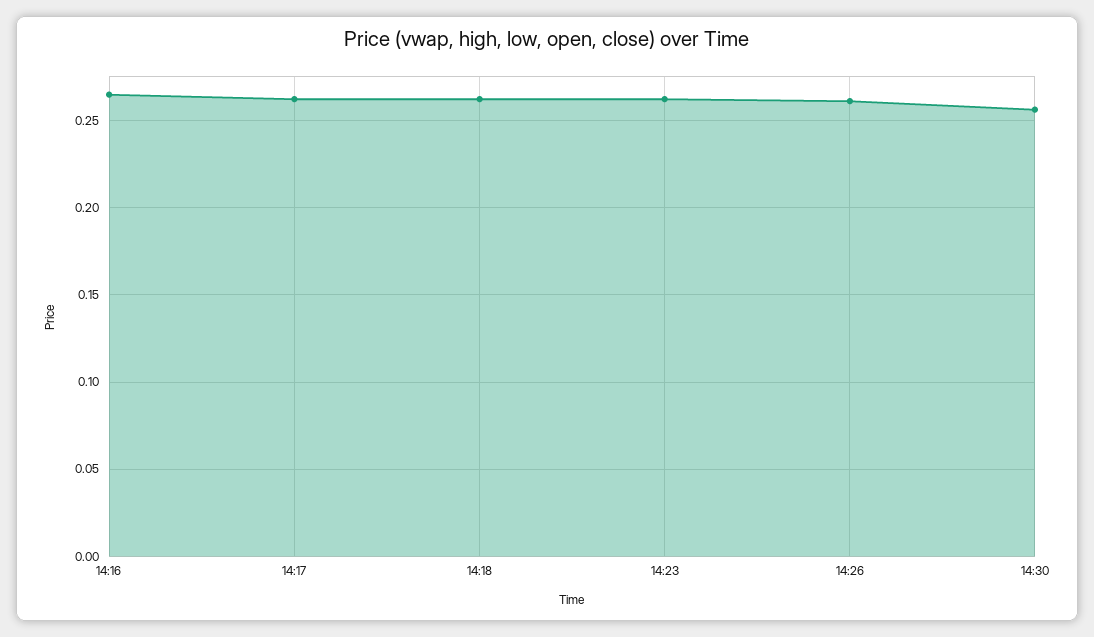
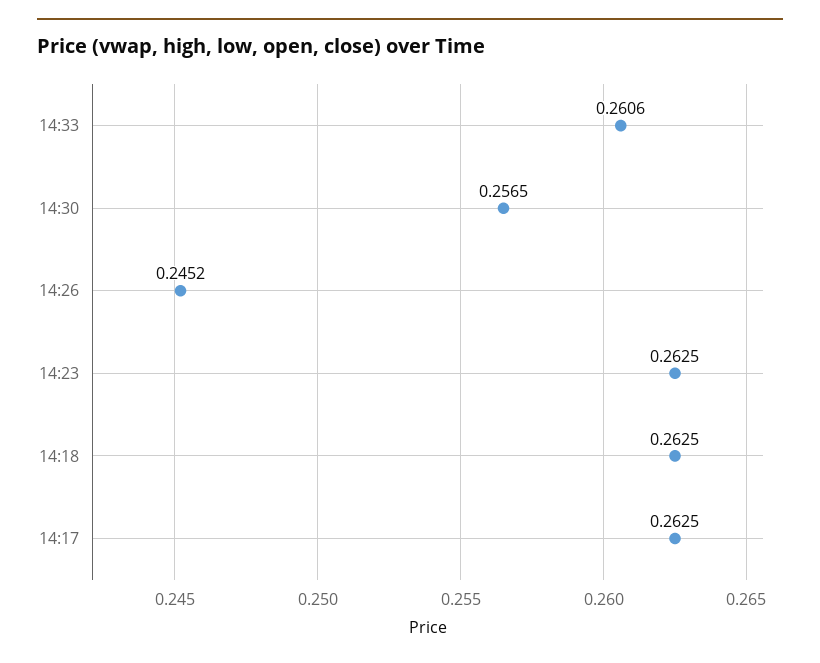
14:16: 0.265 -> none
14:26: 0.26 -> 0.2452
14:33: none -> 0.2606

